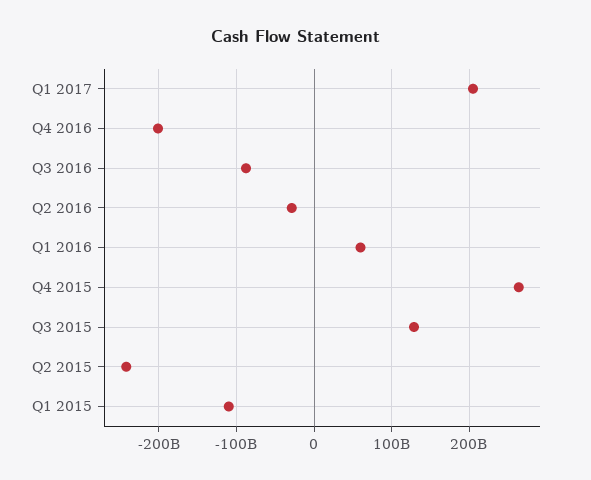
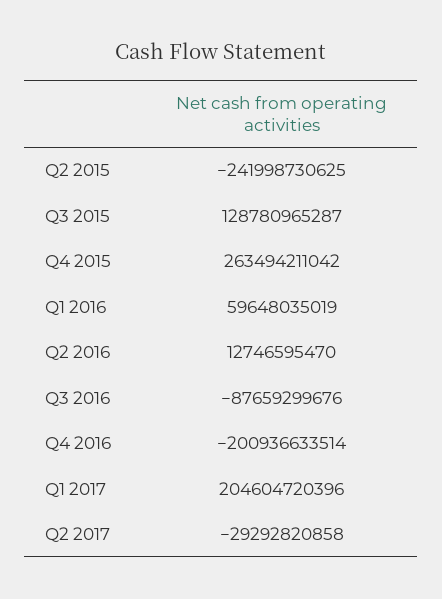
Q2 2016: -30000000000 -> 12746595470
Q1 2015: -110000000000 -> none
Q2 2017: none -> -29292820858

